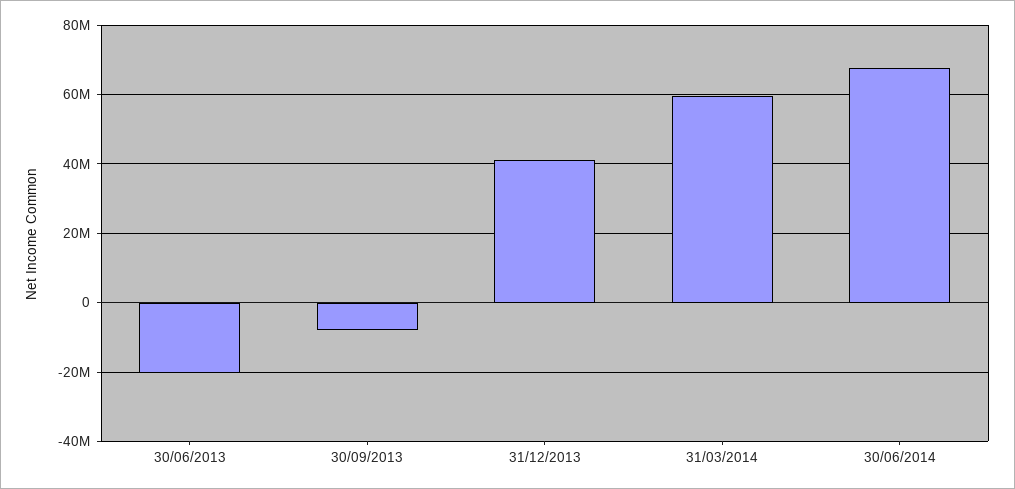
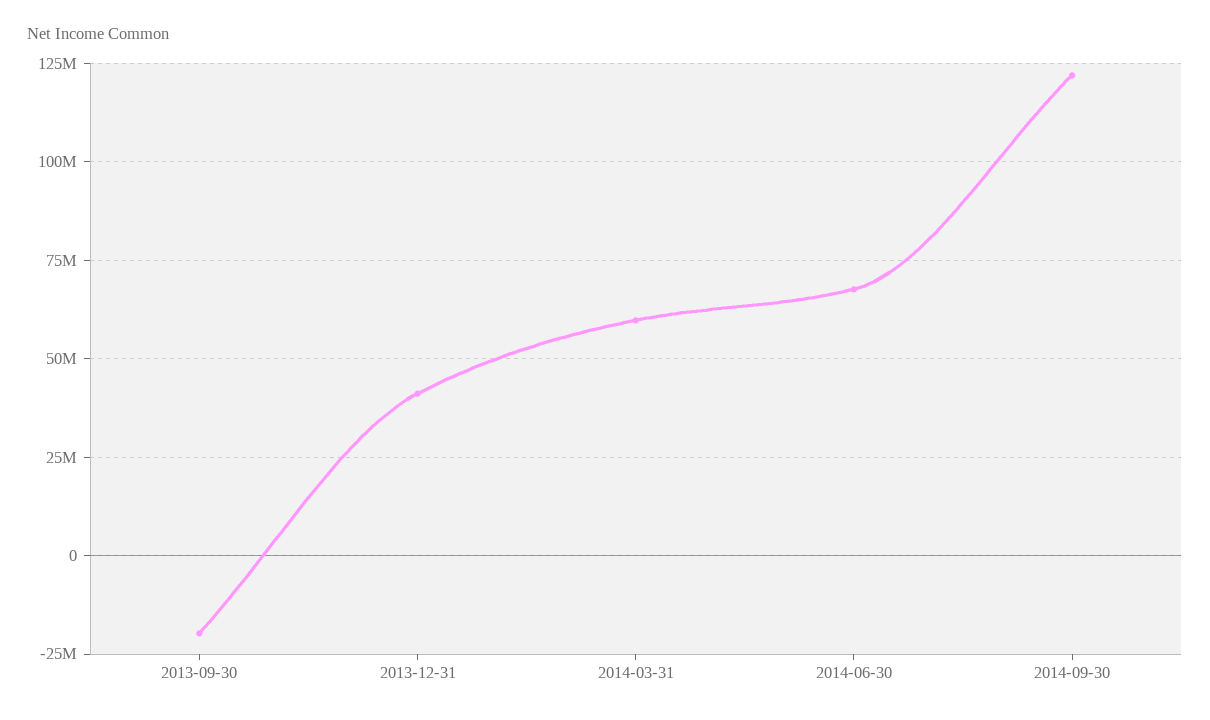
30/06/2013: -20000000 -> none
30/09/2013: -8000000 -> -20000000
2014-09-30: none -> 122500000

